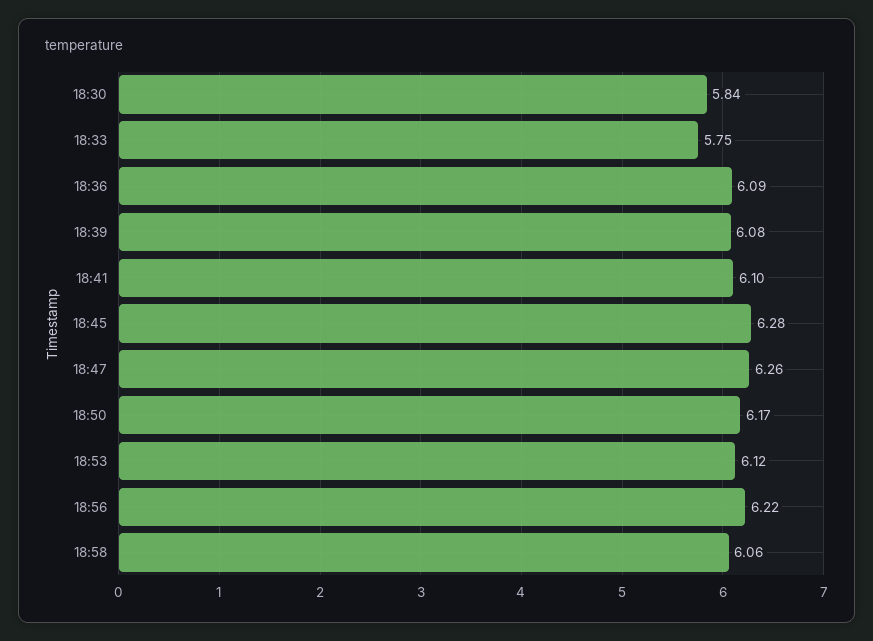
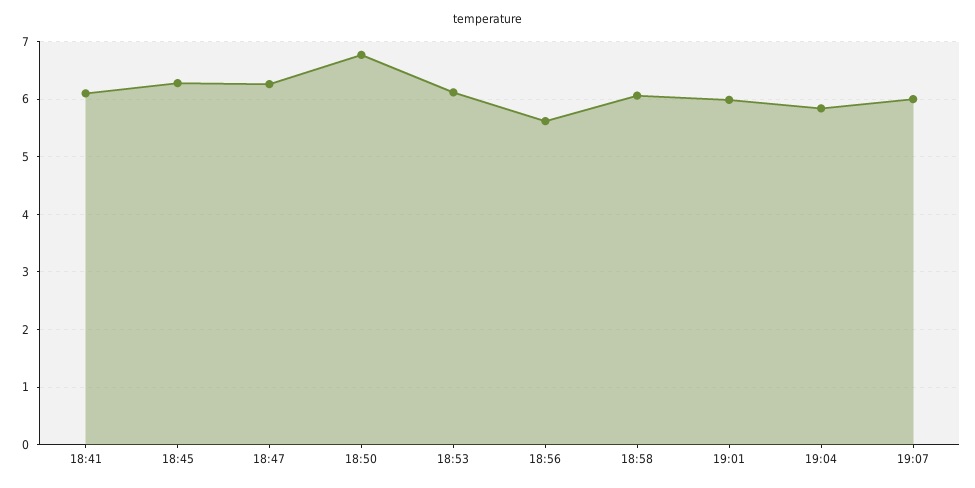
18:30: 5.84 -> none
18:33: 5.75 -> none
18:36: 6.09 -> none
18:39: 6.08 -> none
18:50: 6.17 -> 6.8
18:56: 6.22 -> 5.6
19:01: none -> 6
19:04: none -> 5.8
19:07: none -> 6

